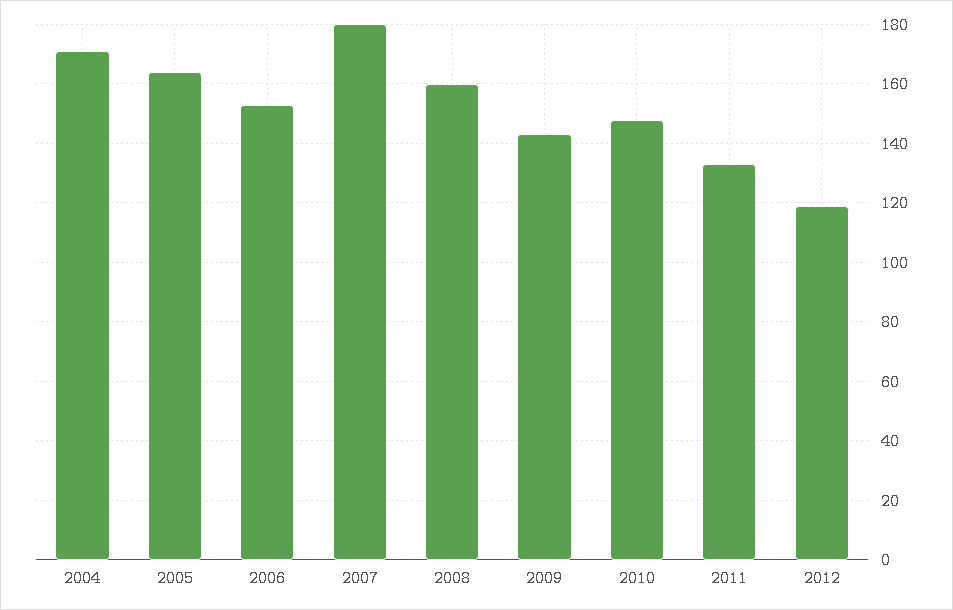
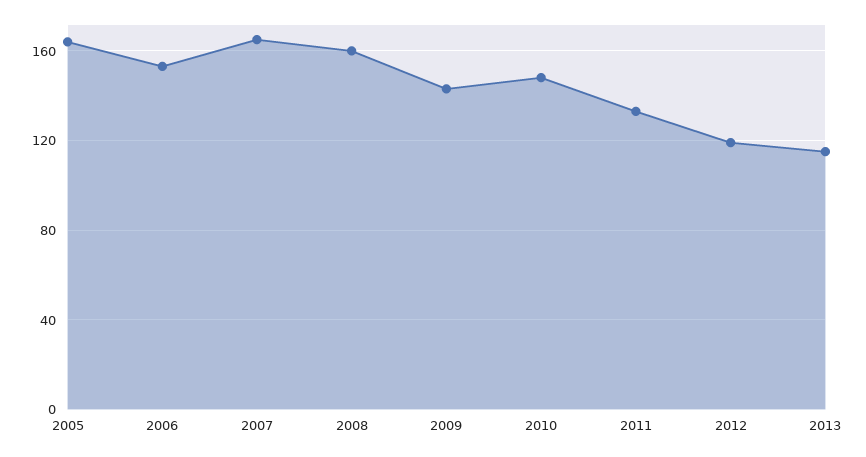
2004: 170 -> none
2007: 180 -> 165
2013: none -> 115

